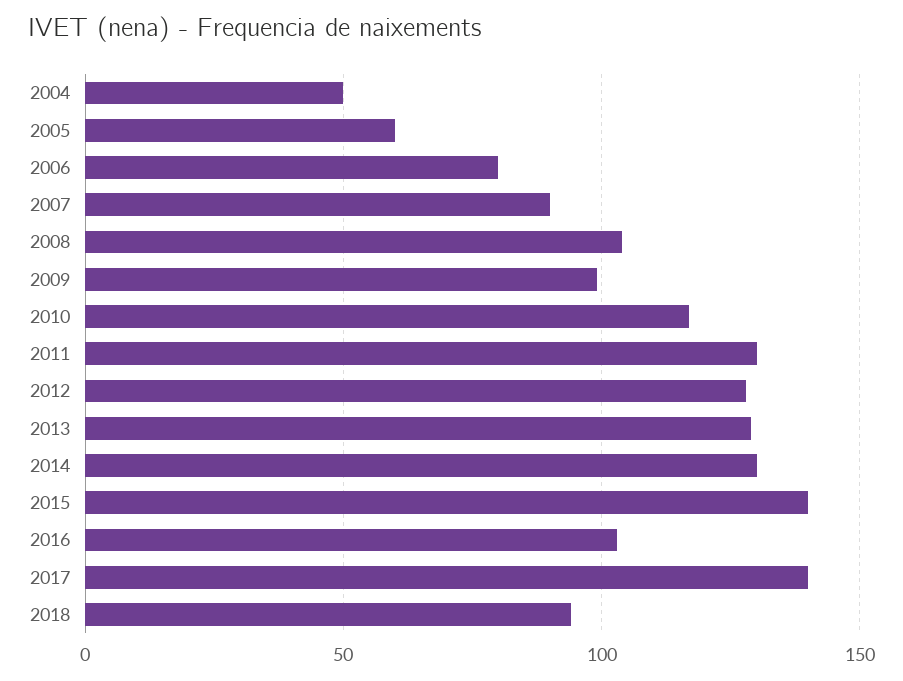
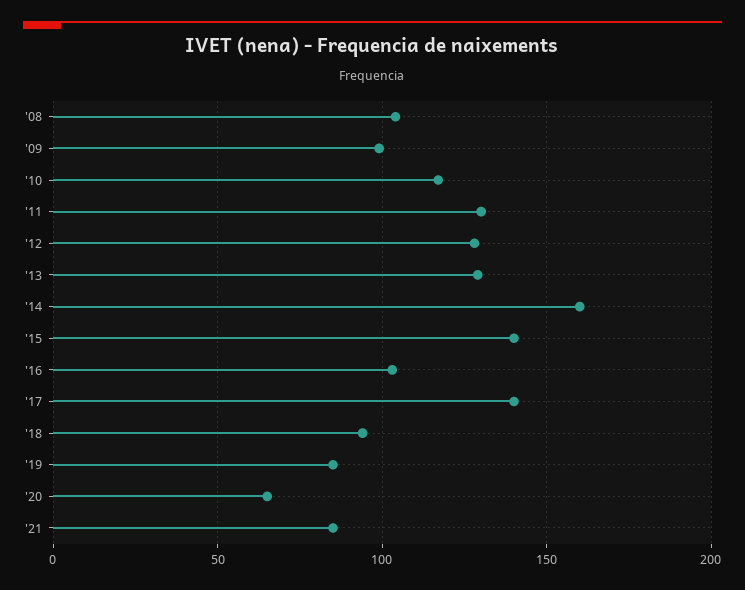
2004: 50 -> none
2005: 60 -> none
2006: 80 -> none
2007: 90 -> none
2014: 130 -> 160
'19: none -> 85
'20: none -> 65
'21: none -> 85

